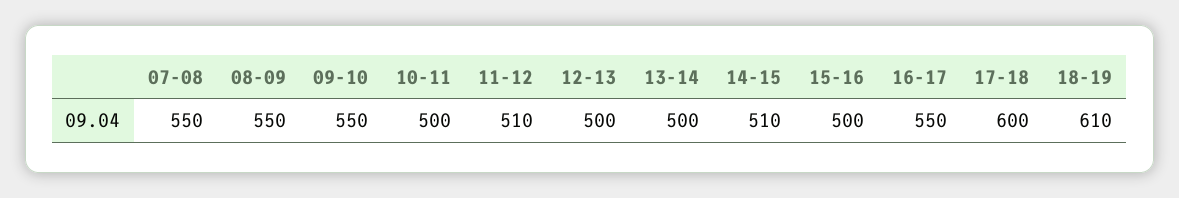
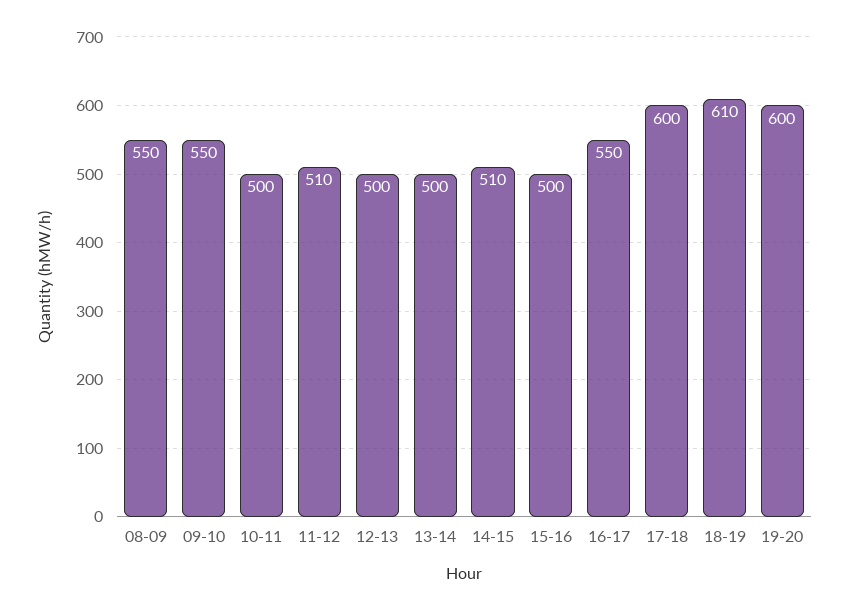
07-08: 550 -> none
19-20: none -> 600

